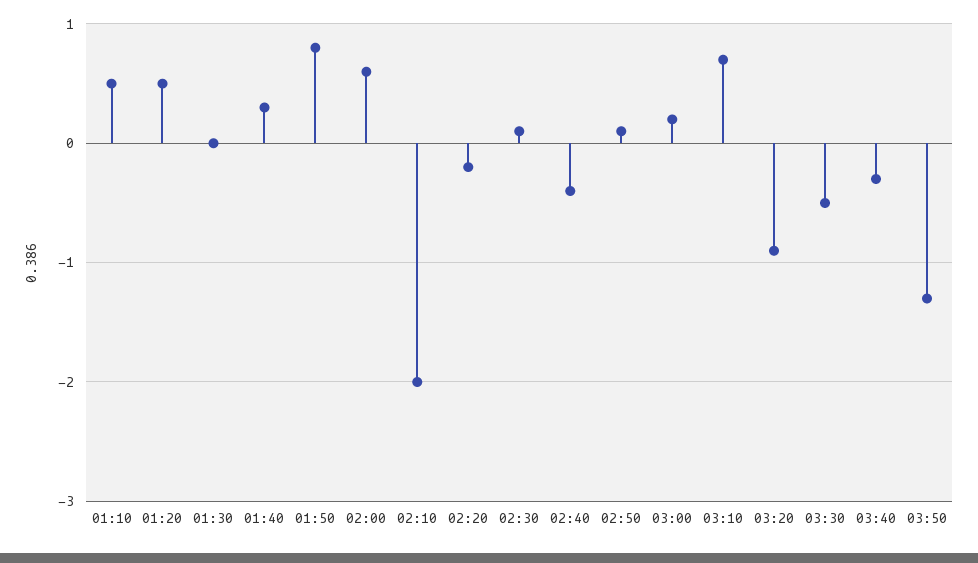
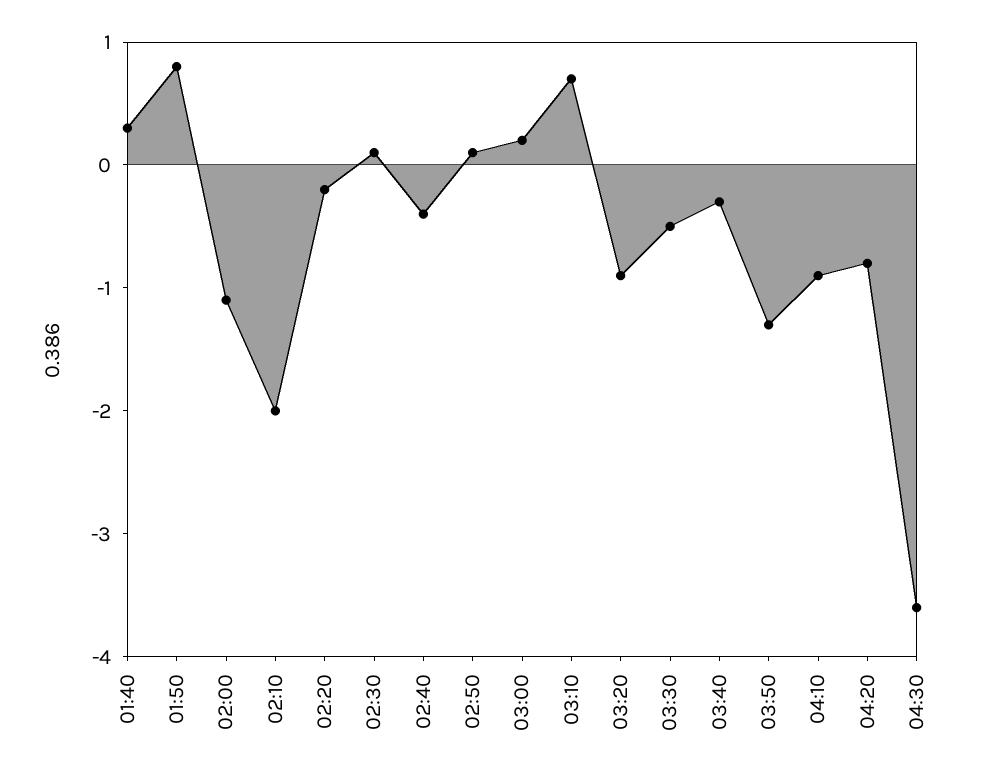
01:10: 0.5 -> none
01:20: 0.5 -> none
01:30: 0 -> none
02:00: 0.6 -> -1.1
04:10: none -> -0.9
04:20: none -> -0.8
04:30: none -> -3.6

